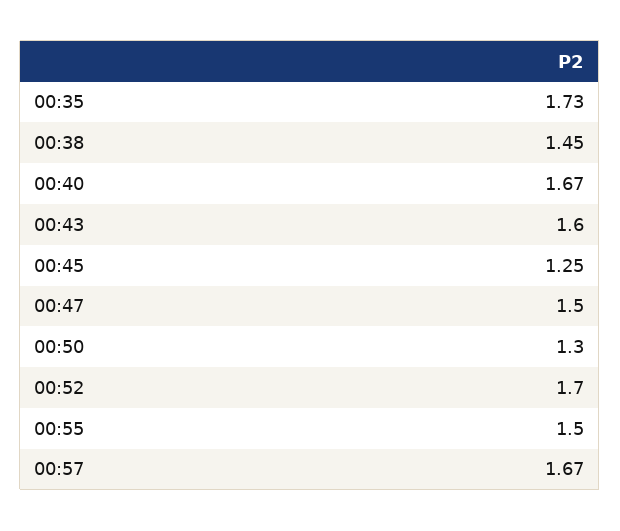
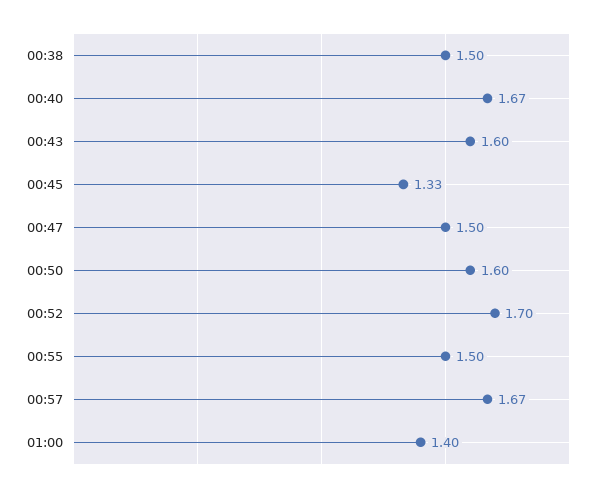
00:35: 1.73 -> none
00:38: 1.45 -> 1.5
00:45: 1.25 -> 1.33
00:50: 1.3 -> 1.6
01:00: none -> 1.4

